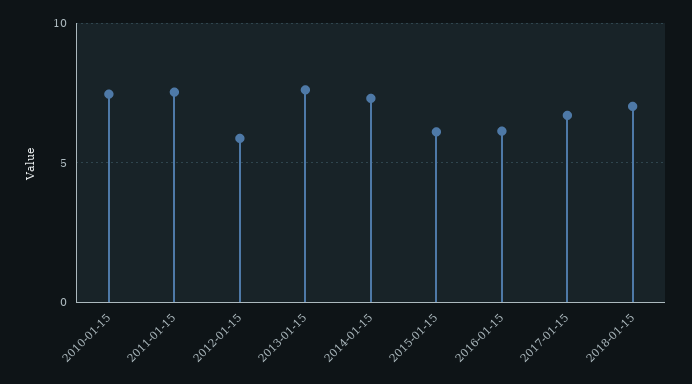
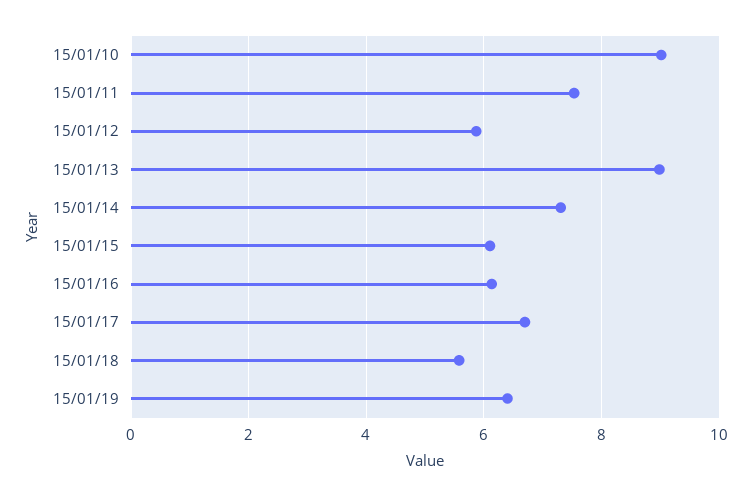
2010-01-15: 7.5 -> 9
2013-01-15: 7.5 -> 9
2018-01-15: 7 -> 5.6
15/01/19: none -> 6.4

